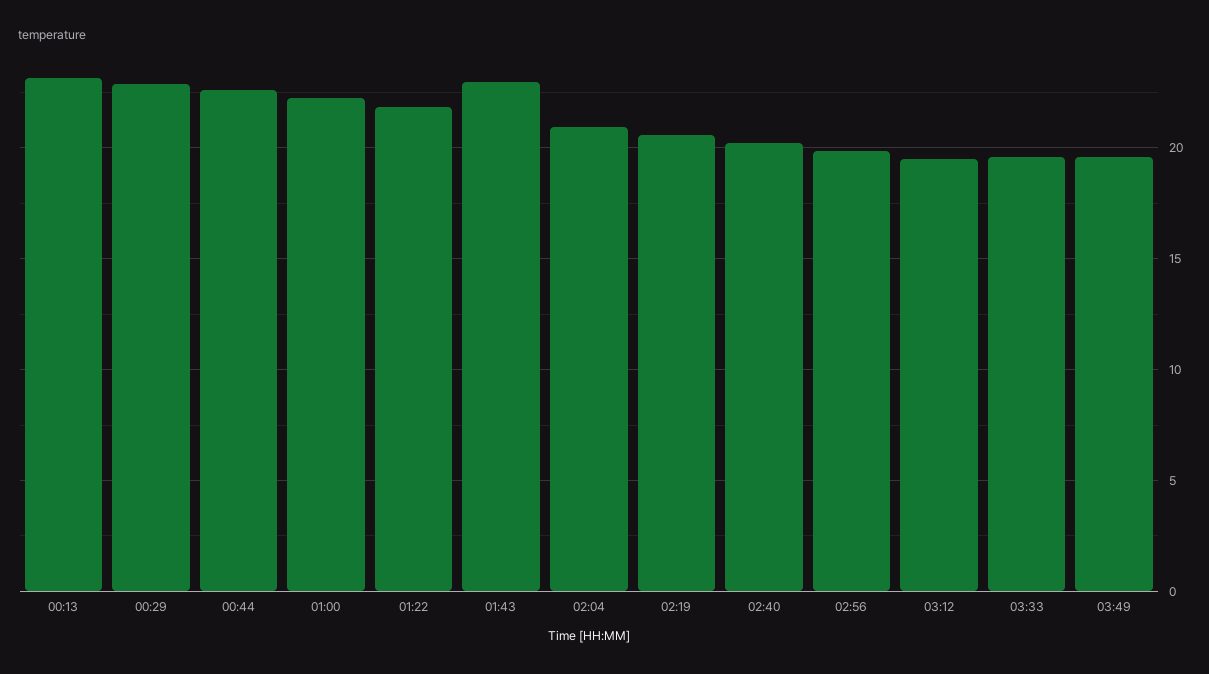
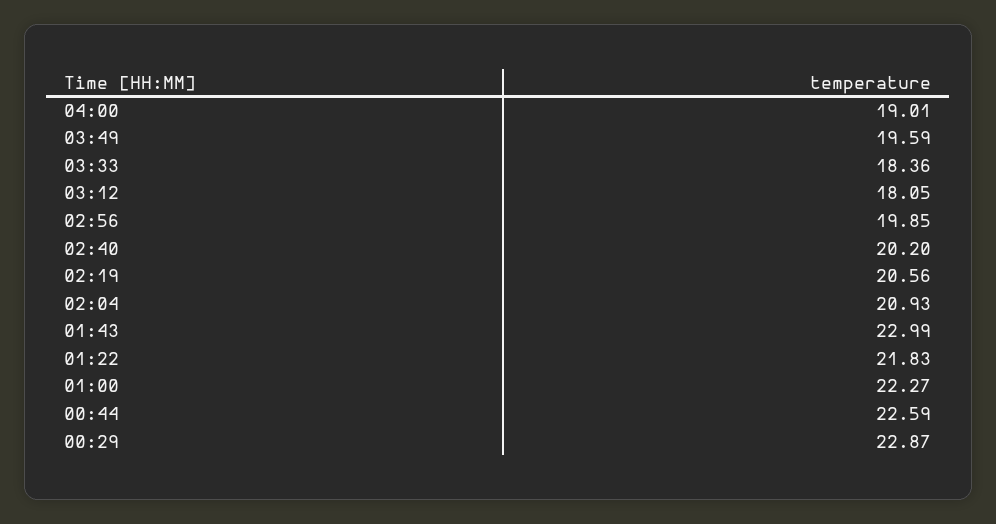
00:13: 23 -> none
03:12: 19.5 -> 18.05
03:33: 19.5 -> 18.36
04:00: none -> 19.01

